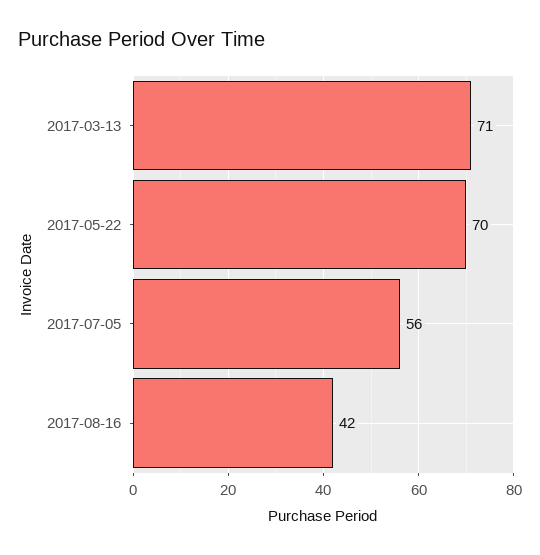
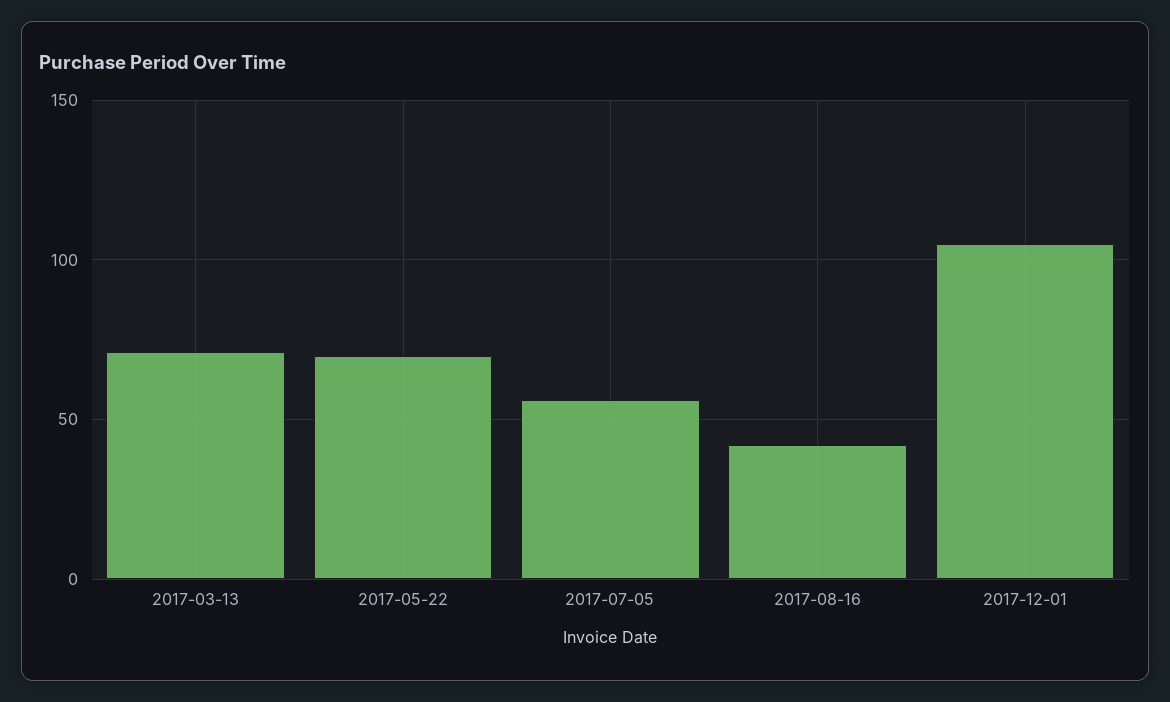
2017-12-01: none -> 105

